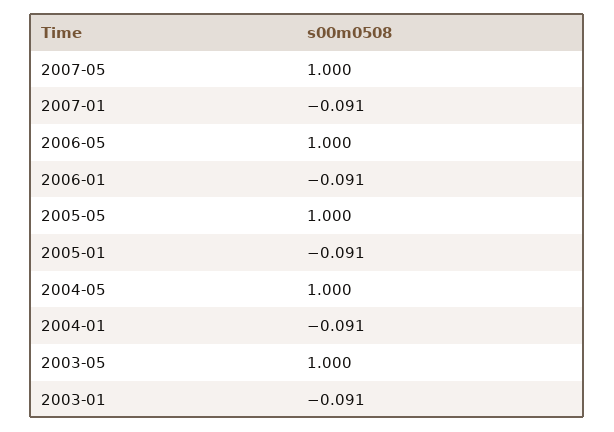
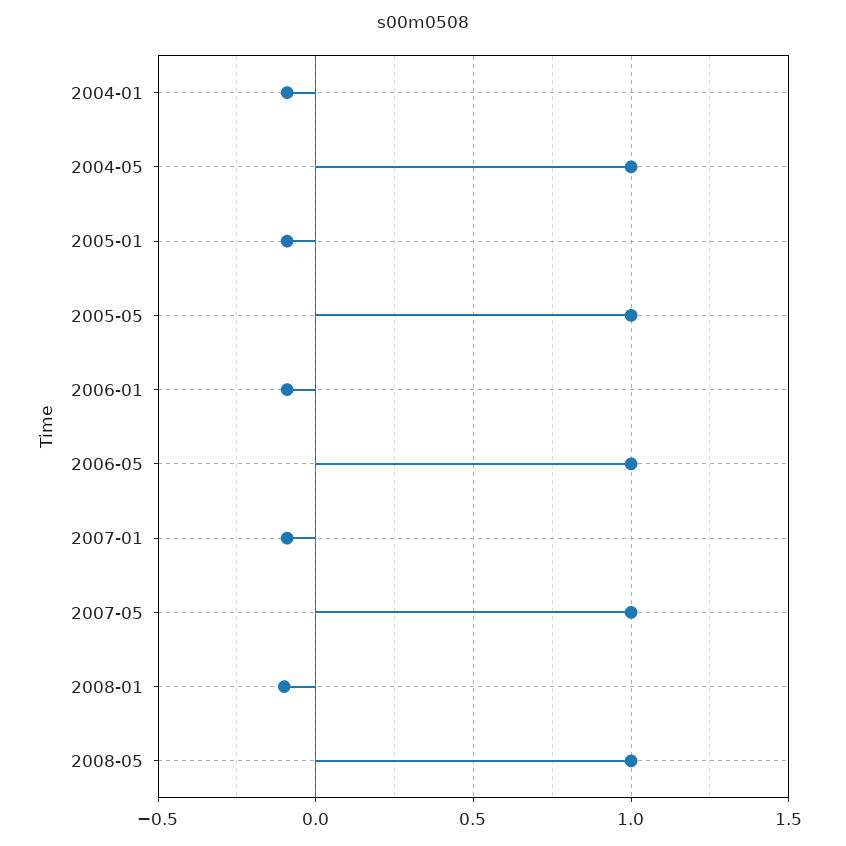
2003-05: 1 -> none
2003-01: -0.091 -> none
2008-01: none -> -0.1
2008-05: none -> 1

